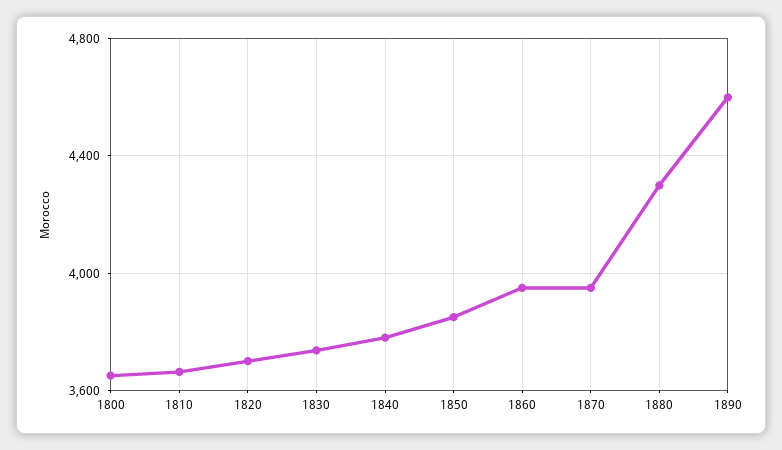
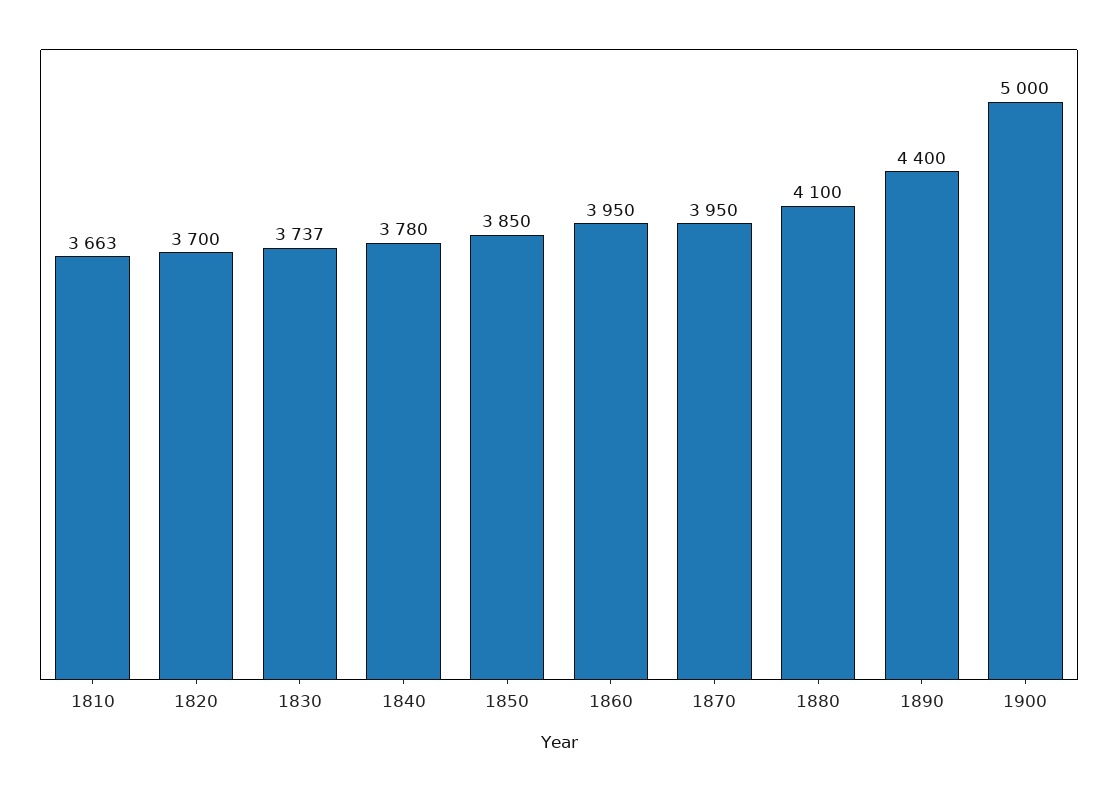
1800: 3650 -> none
1880: 4300 -> 4100
1890: 4600 -> 4400
1900: none -> 5000

